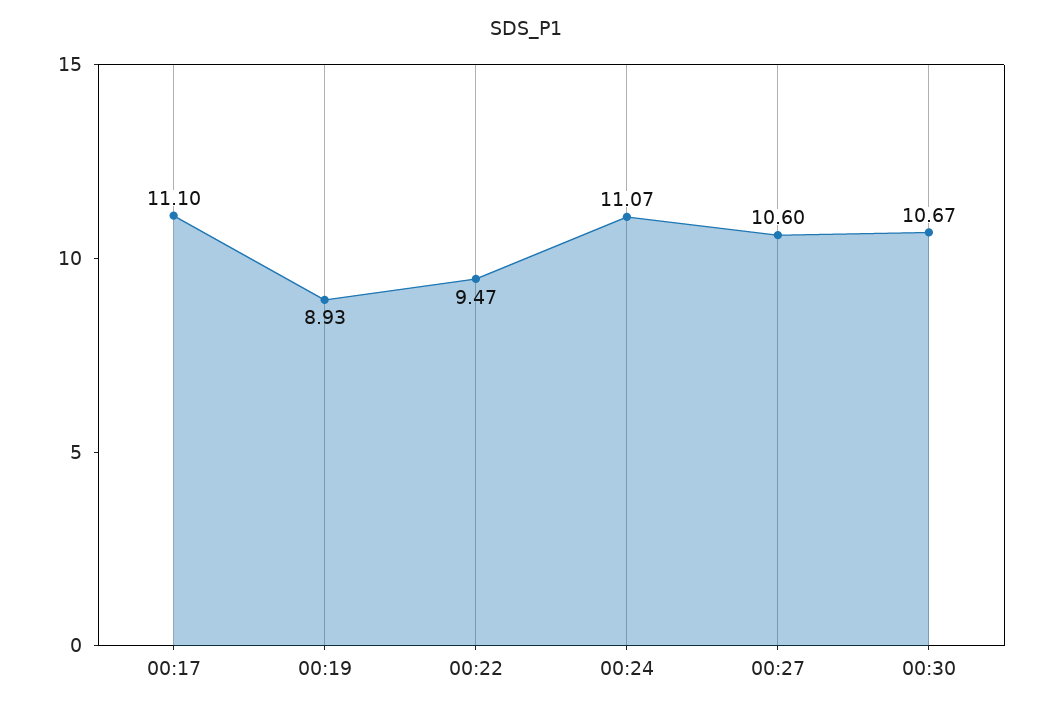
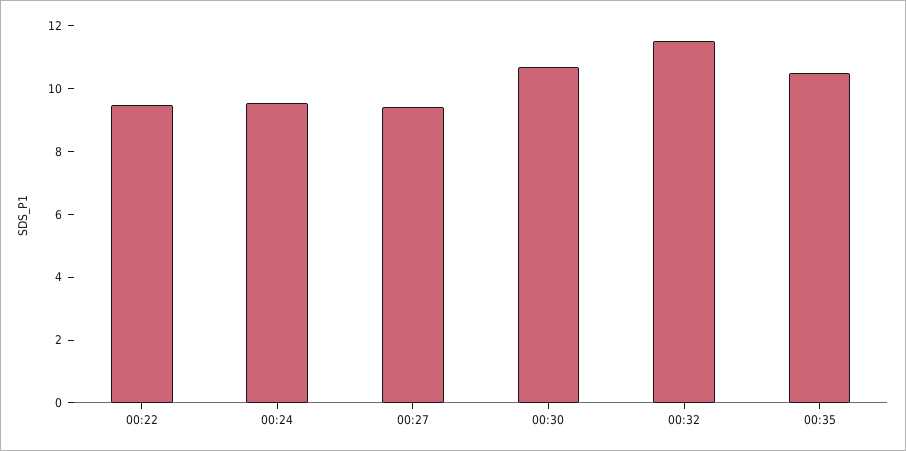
00:17: 11.1 -> none
00:19: 8.93 -> none
00:24: 11.07 -> 9.5
00:27: 10.6 -> 9.5
00:32: none -> 11.5
00:35: none -> 10.5

